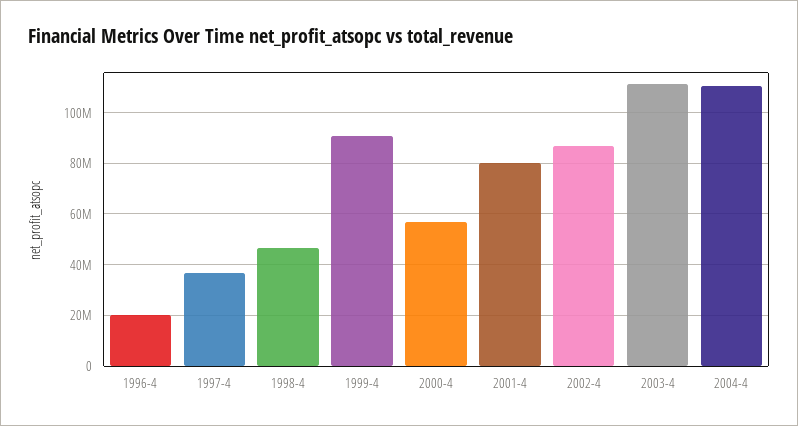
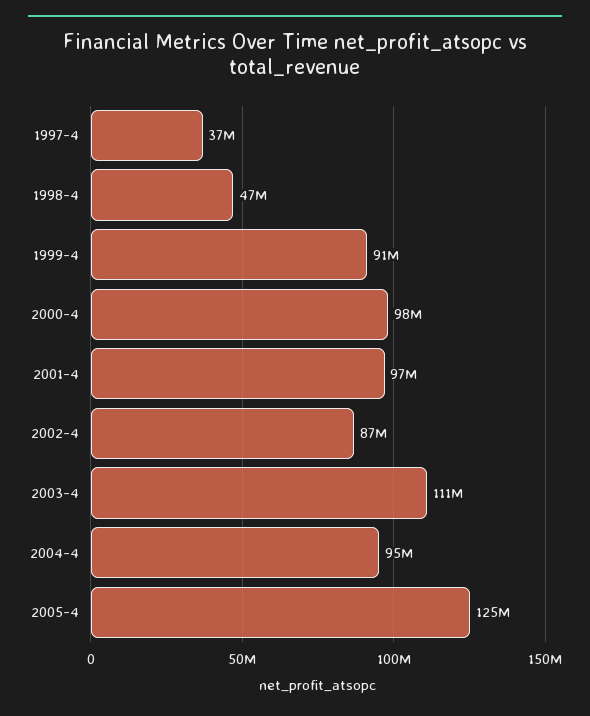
1996-4: 20000000 -> none
2000-4: 57500000 -> 98000000
2001-4: 80000000 -> 97000000
2004-4: 110000000 -> 95000000
2005-4: none -> 125000000

